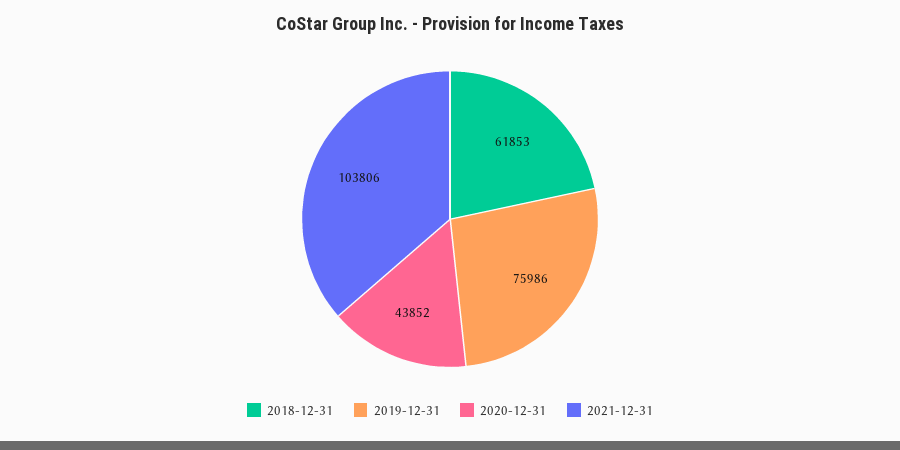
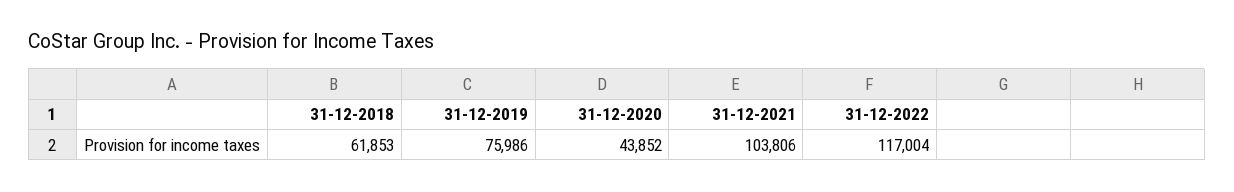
31-12-2022: none -> 117004

